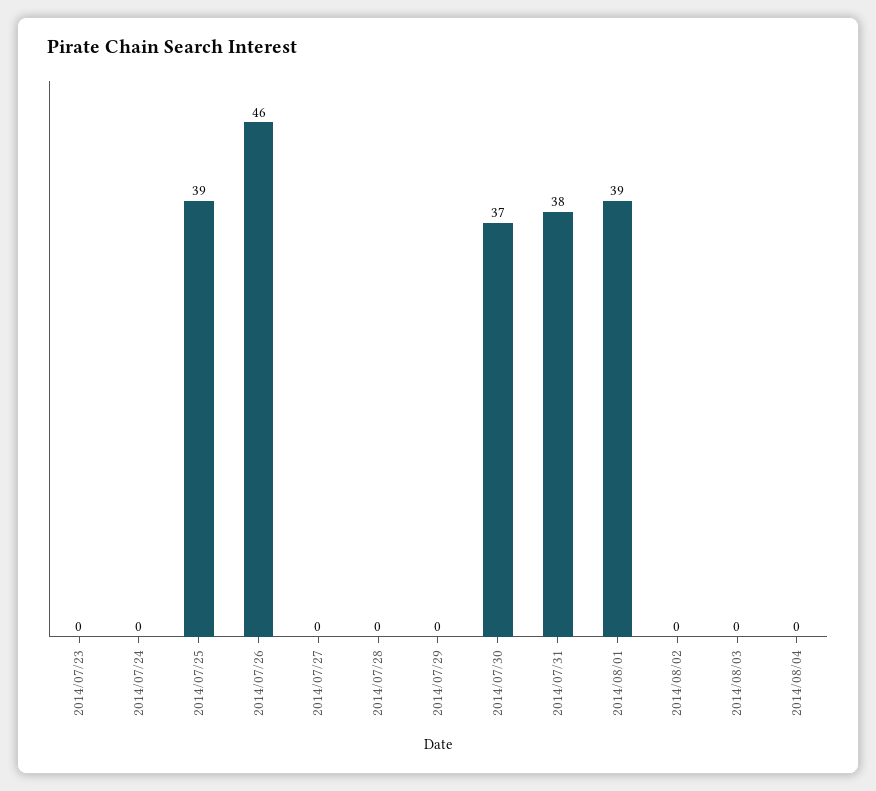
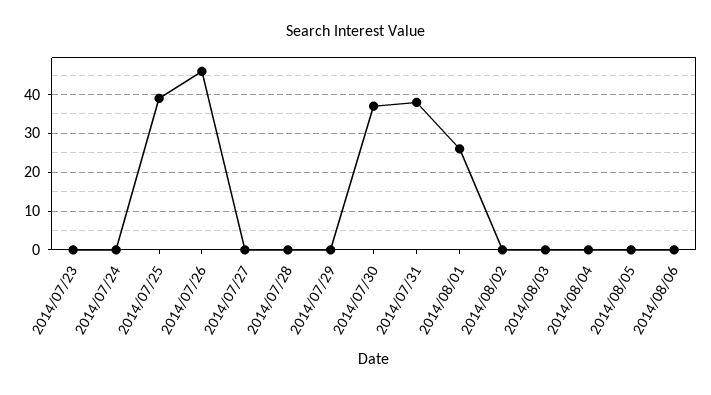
2014/08/01: 39 -> 25
2014/08/05: none -> 0
2014/08/06: none -> 0

